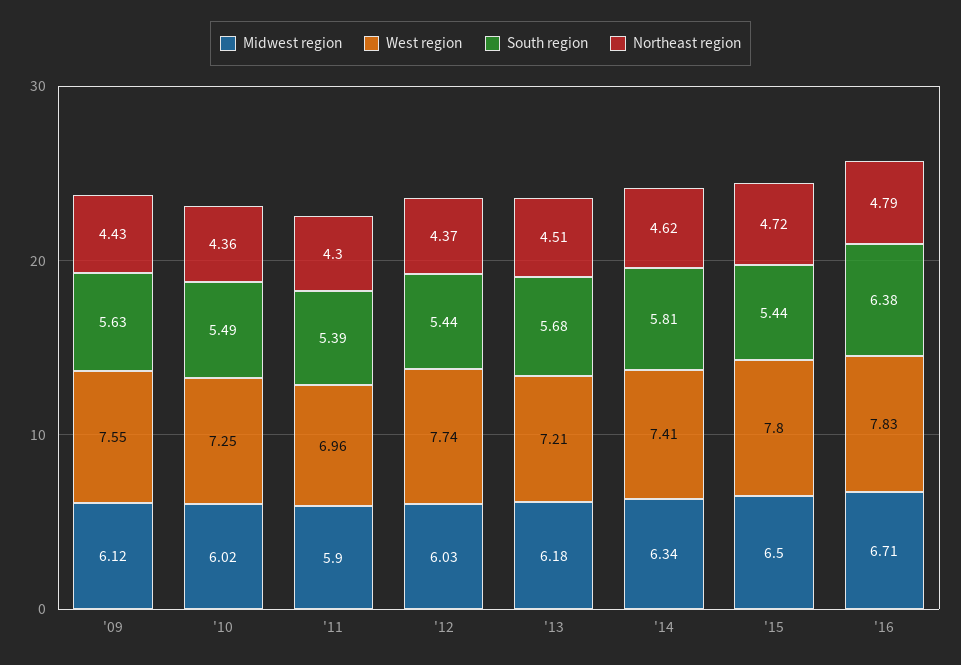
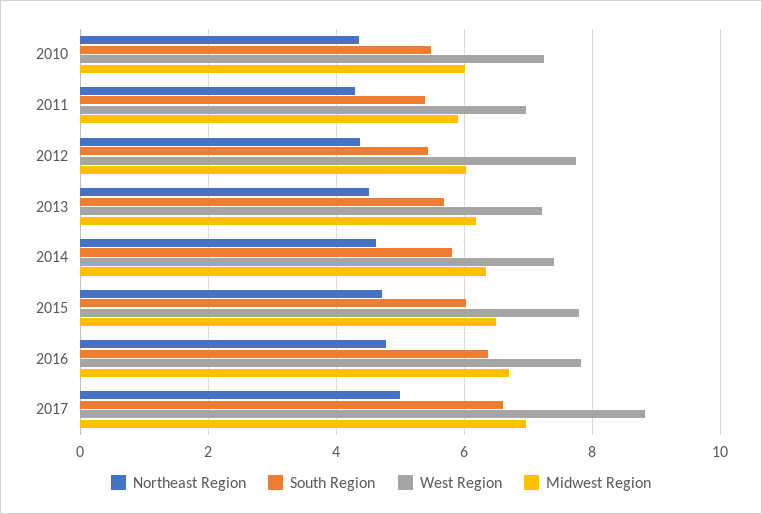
Midwest region, '09: 6.12 -> none
West region, '09: 7.55 -> none
South region, '09: 5.63 -> none
Northeast region, '09: 4.43 -> none
South region, '15: 5.44 -> 6
Northeast region, 2017: none -> 5
South region, 2017: none -> 6.6
West region, 2017: none -> 8.8
Midwest region, 2017: none -> 7

